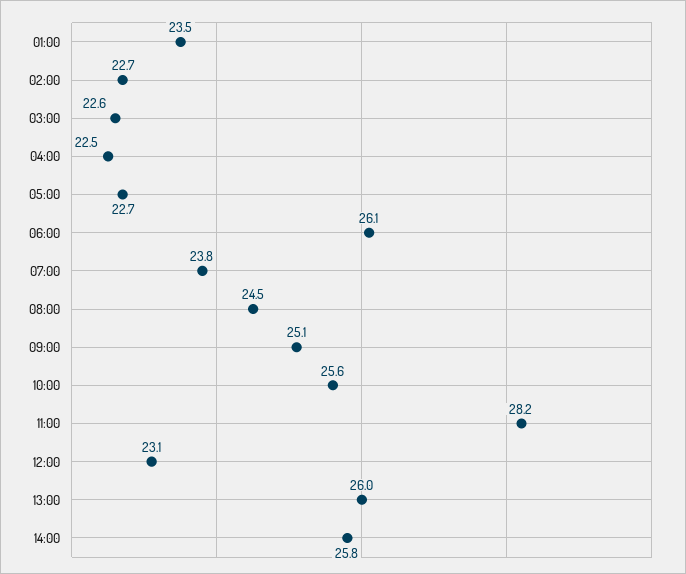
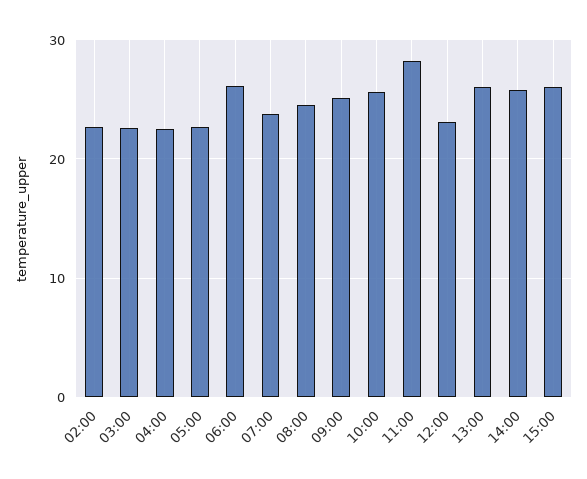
01:00: 23.5 -> none
15:00: none -> 26

